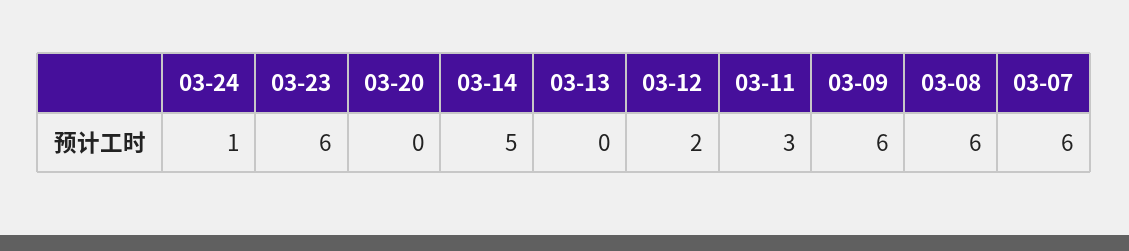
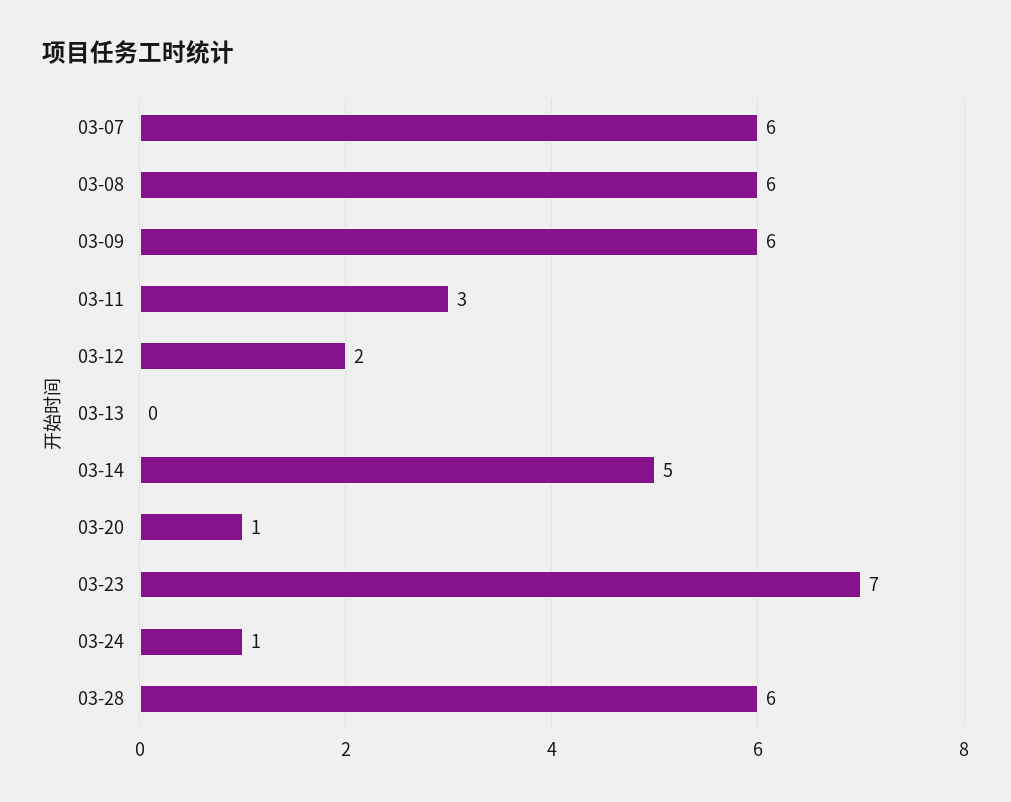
03-23: 6 -> 7
03-20: 0 -> 1
03-28: none -> 6

